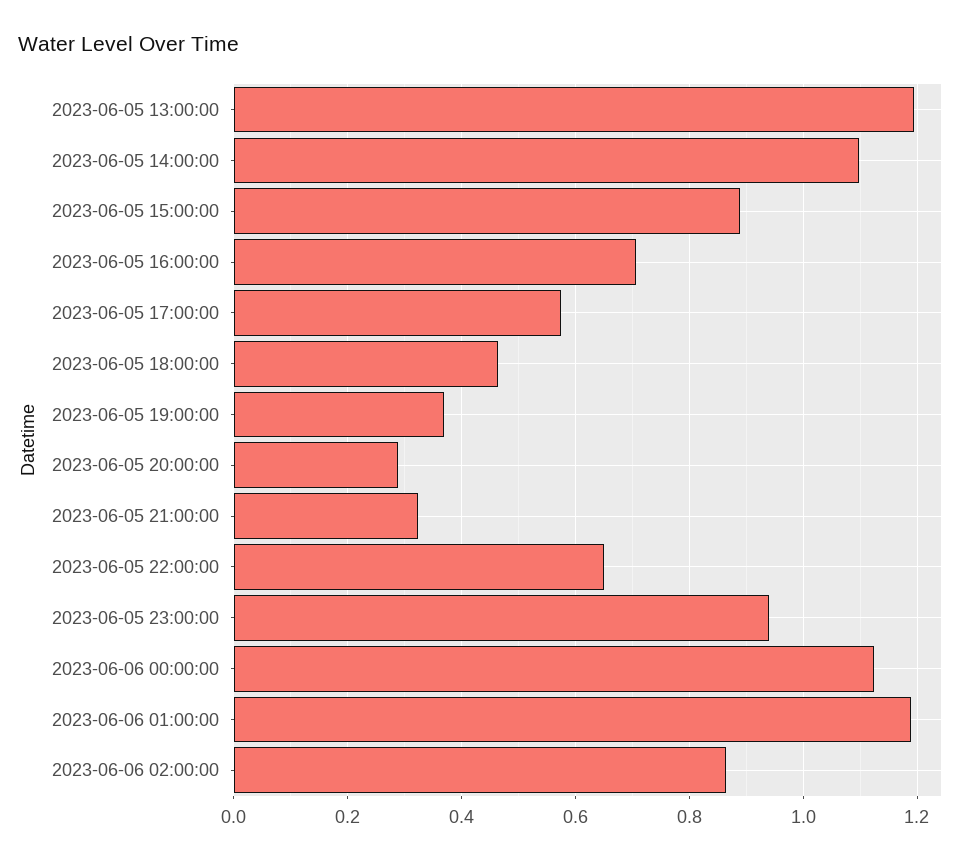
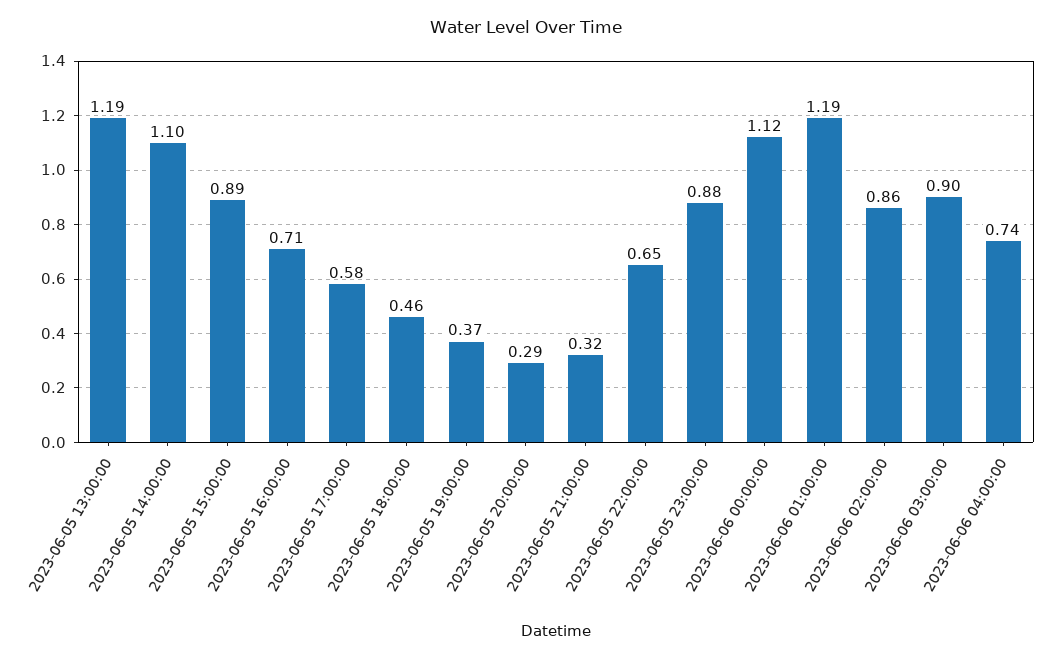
2023-06-05 23:00:00: 0.94 -> 0.88
2023-06-06 03:00:00: none -> 0.9
2023-06-06 04:00:00: none -> 0.74

